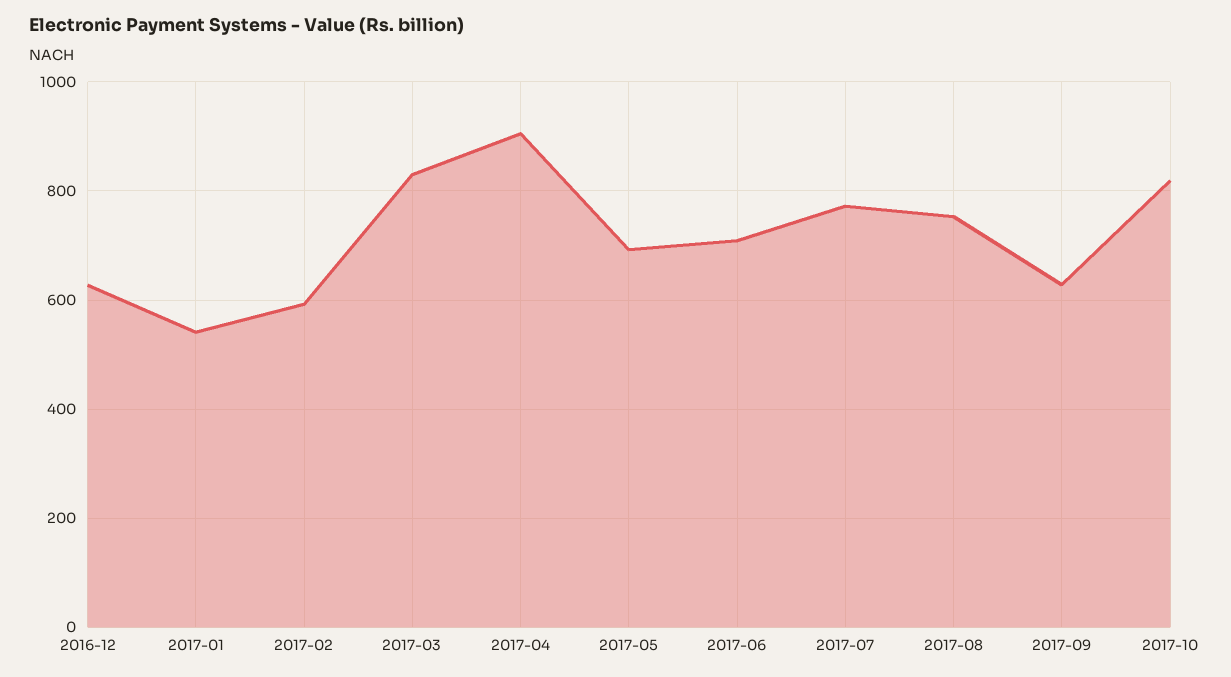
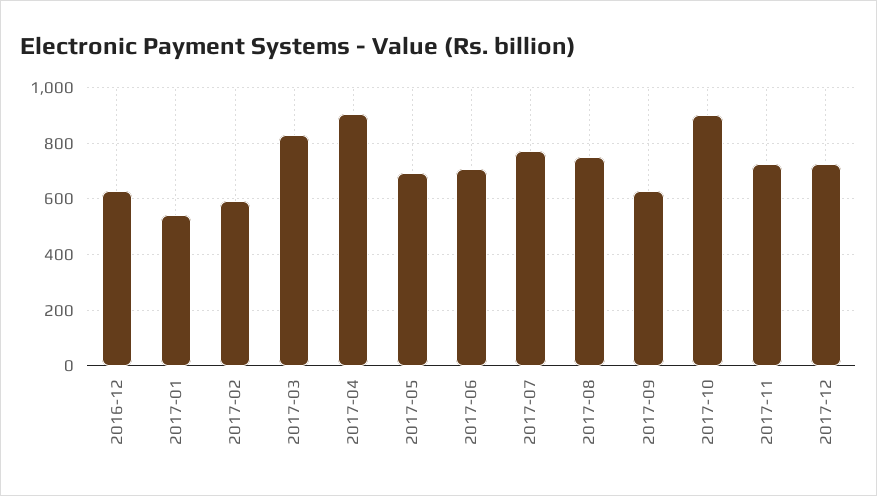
2017-10: 820 -> 900
2017-11: none -> 725
2017-12: none -> 725

